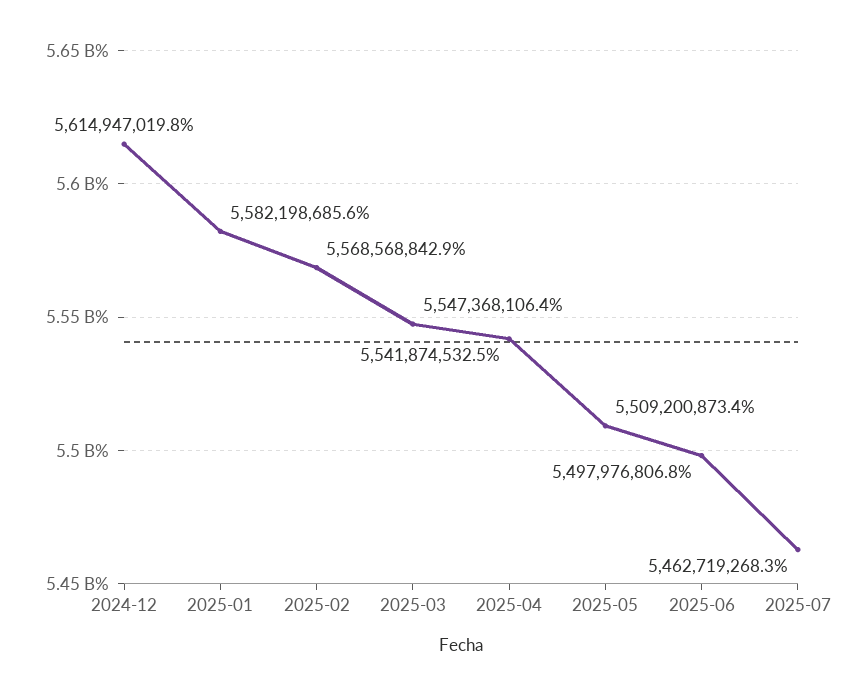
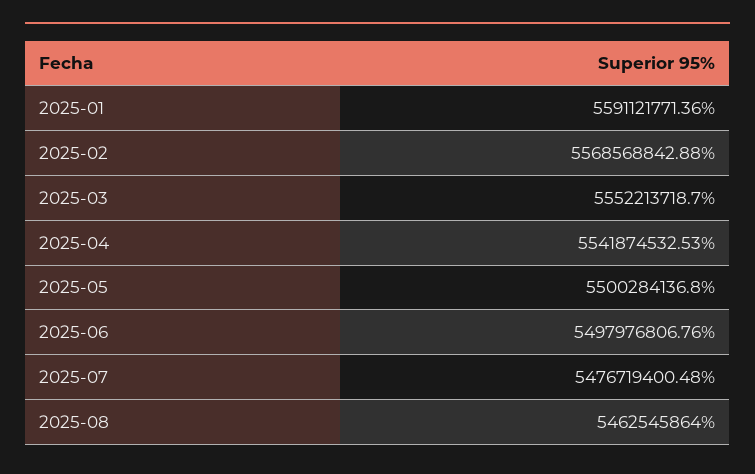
2024-12: 5614947019.8 -> none
2025-01: 5582198685.6 -> 5591121771.36
2025-03: 5547368106.4 -> 5552213718.7
2025-05: 5509200873.4 -> 5500284136.8
2025-07: 5462719268.3 -> 5476719400.48
2025-08: none -> 5462545864

